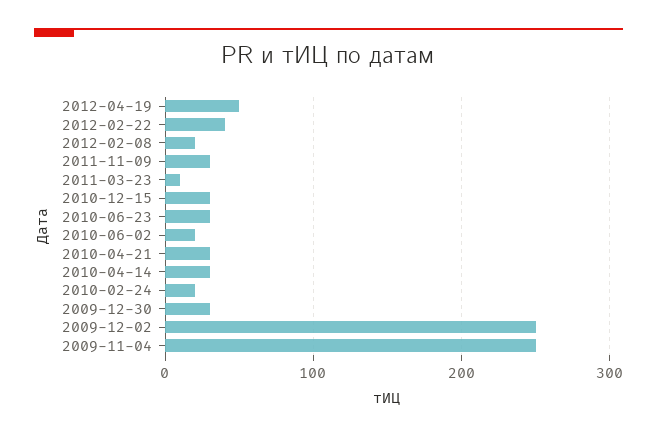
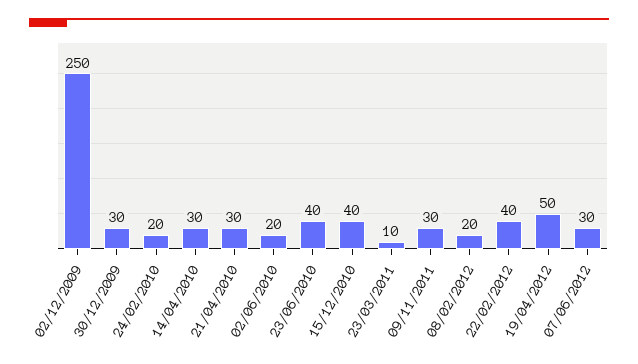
2010-12-15: 30 -> 40
2010-06-23: 30 -> 40
2009-11-04: 250 -> none
07/06/2012: none -> 30

